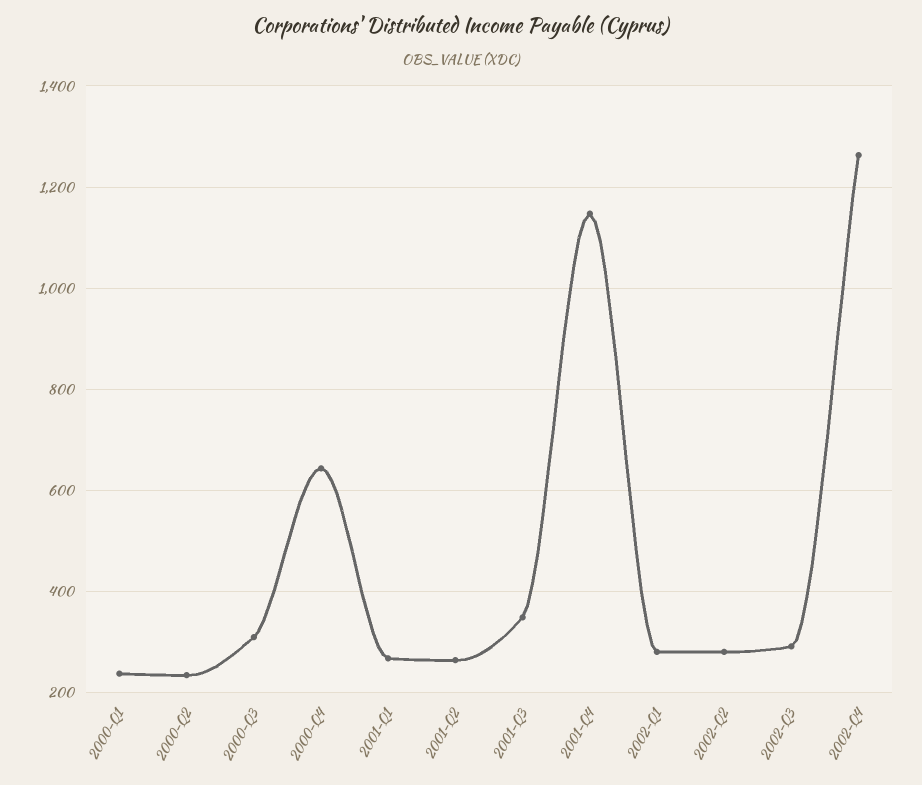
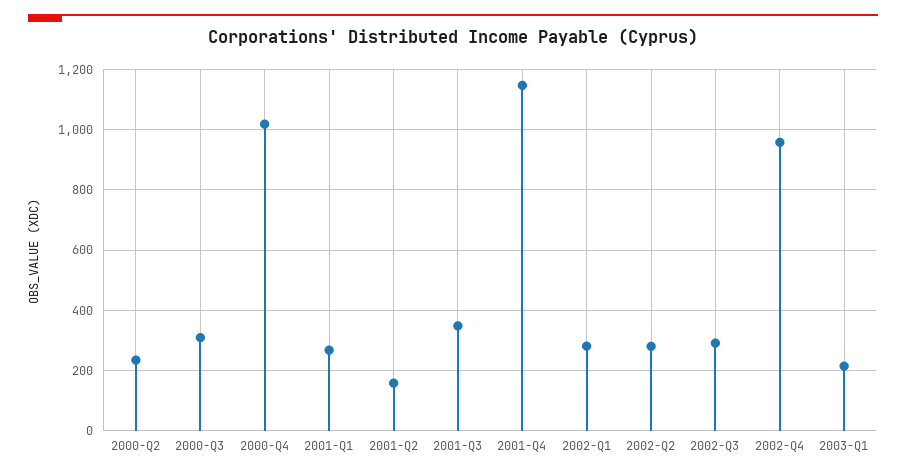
2000-Q1: 240 -> none
2000-Q4: 640 -> 1020
2001-Q2: 260 -> 160
2002-Q4: 1260 -> 960
2003-Q1: none -> 220

